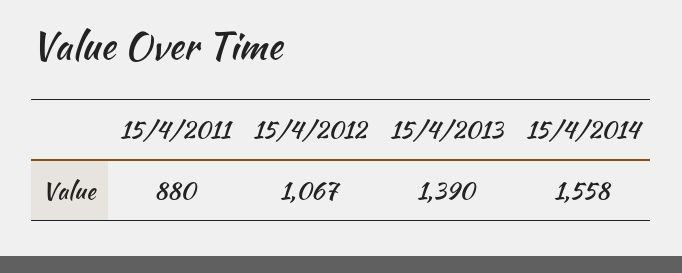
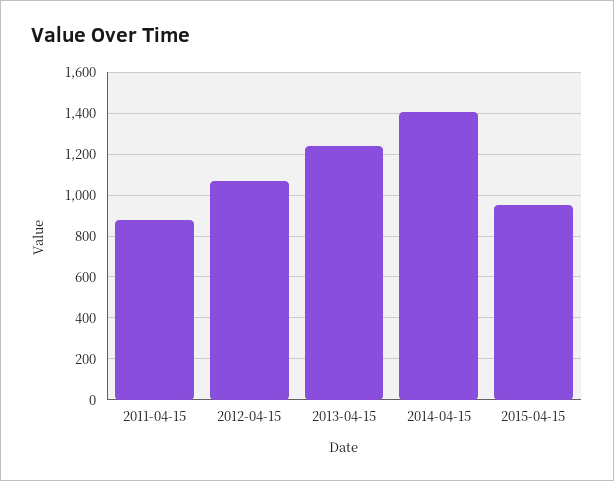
15/4/2013: 1390 -> 1250
15/4/2014: 1558 -> 1400
2015-04-15: none -> 950

